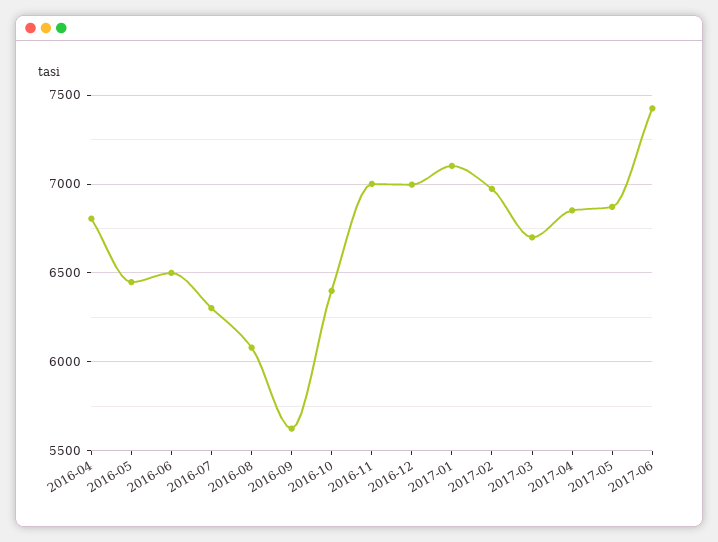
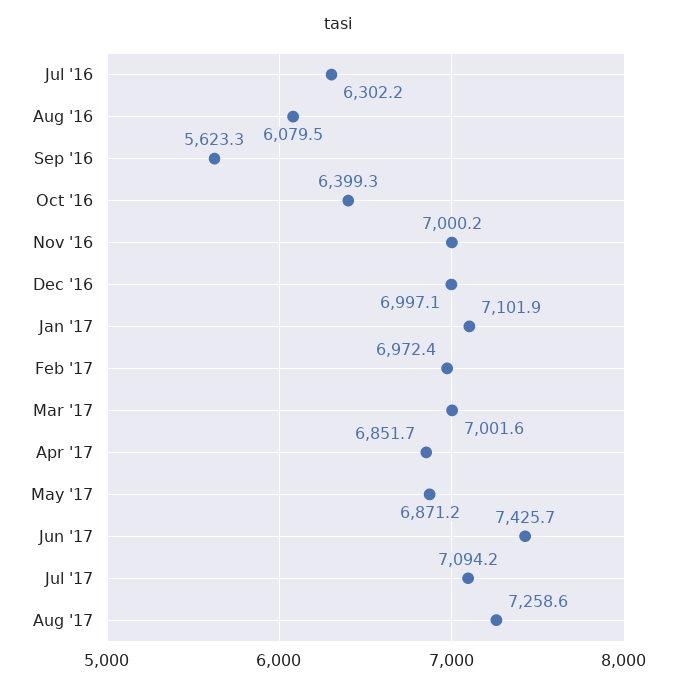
2016-04: 6800 -> none
2016-05: 6450 -> none
2016-06: 6500 -> none
2017-03: 6700 -> 7001.6
Jul '17: none -> 7094.2
Aug '17: none -> 7258.6

